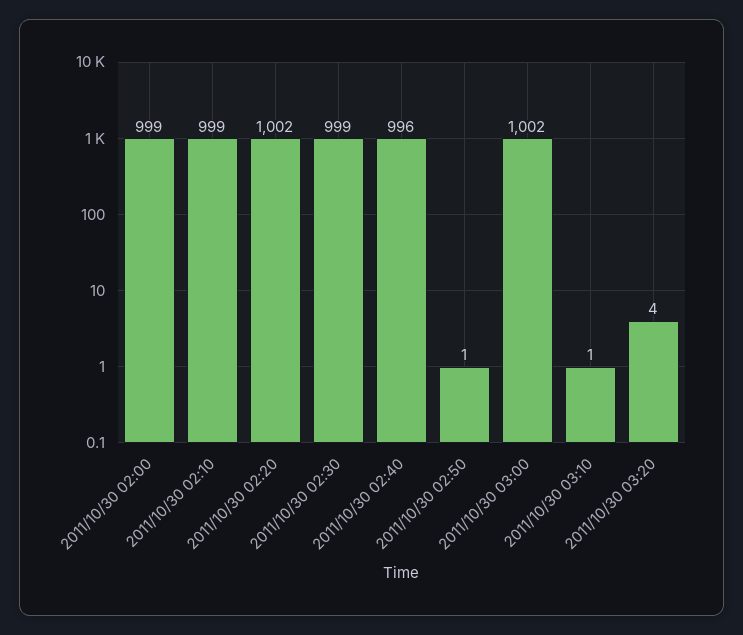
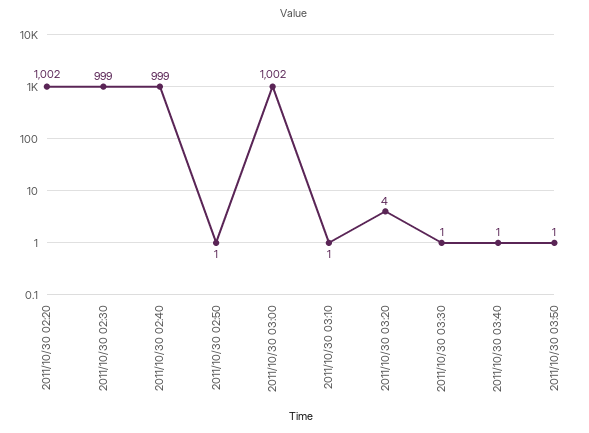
2011/10/30 02:00: 999 -> none
2011/10/30 02:10: 999 -> none
2011/10/30 02:40: 996 -> 999
2011/10/30 03:30: none -> 1
2011/10/30 03:40: none -> 1
2011/10/30 03:50: none -> 1

